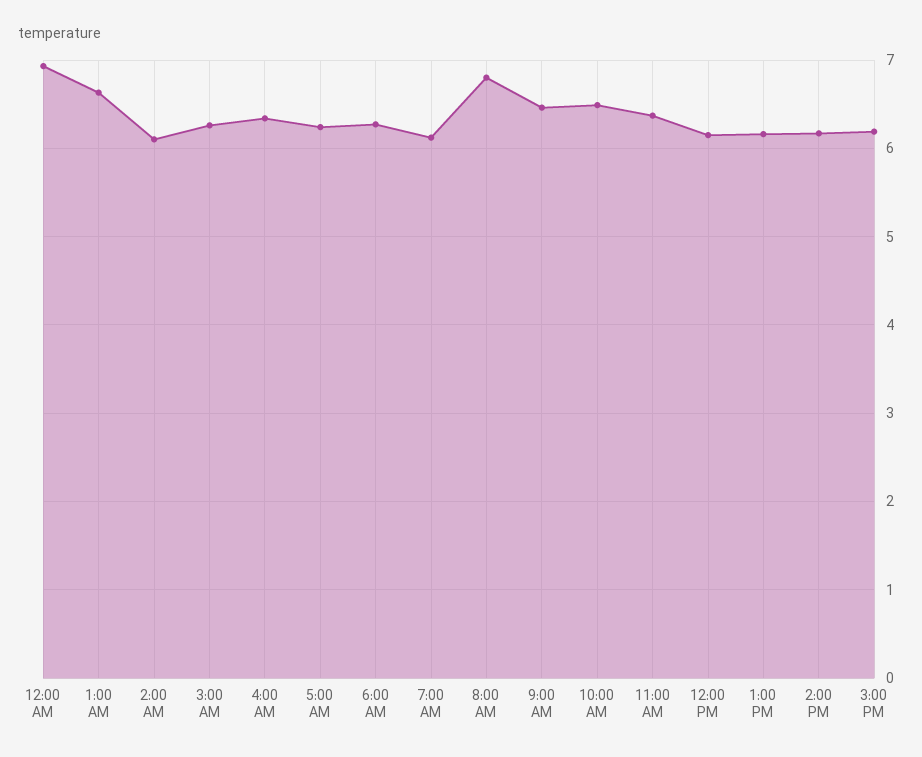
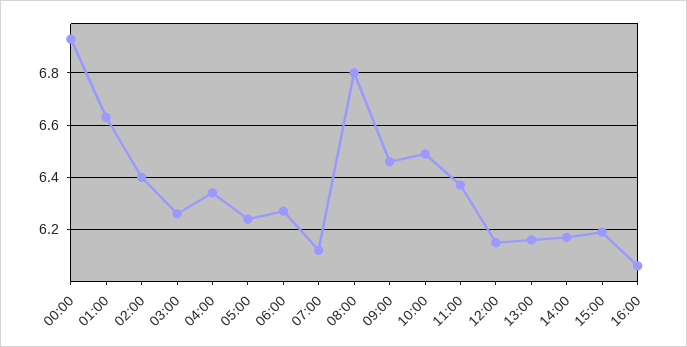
2:00 AM: 6.1 -> 6.4
16:00: none -> 6.05

